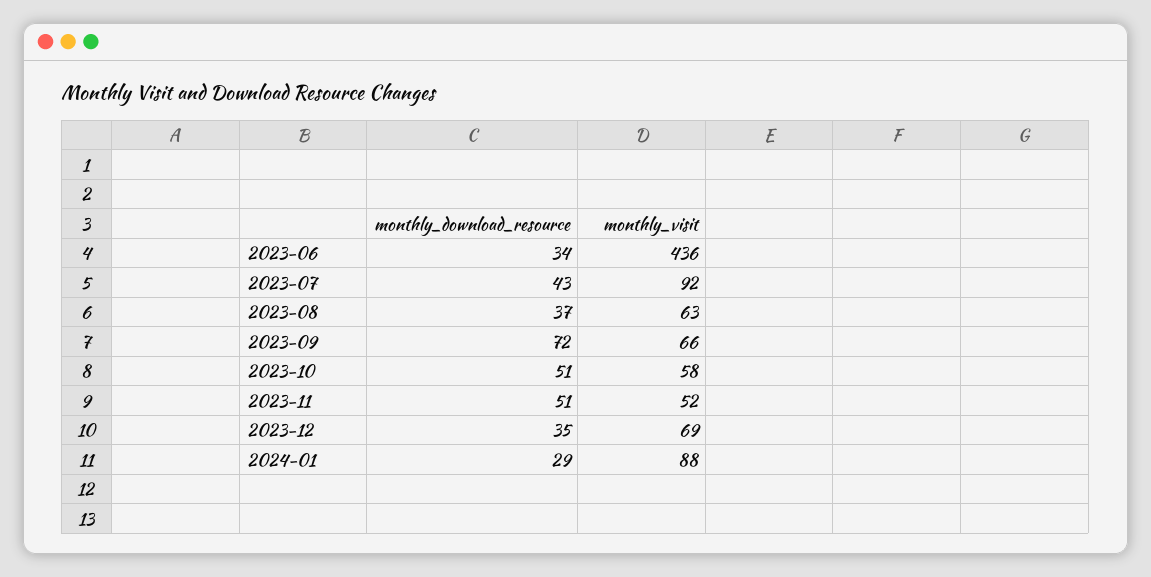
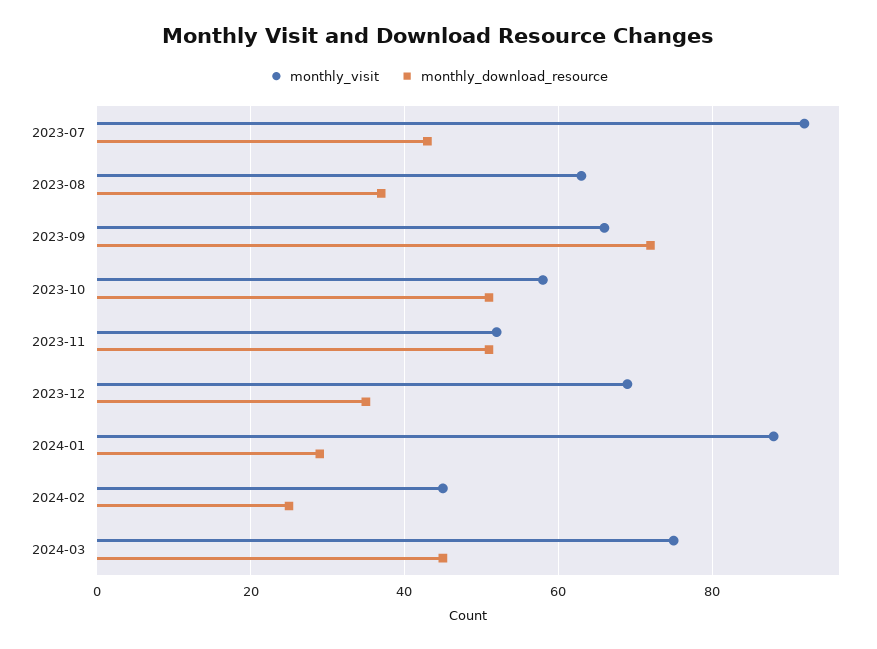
monthly_download_resource, 2023-06: 34 -> none
monthly_visit, 2023-06: 436 -> none
monthly_visit, 2024-02: none -> 45
monthly_download_resource, 2024-02: none -> 25
monthly_visit, 2024-03: none -> 75
monthly_download_resource, 2024-03: none -> 45

